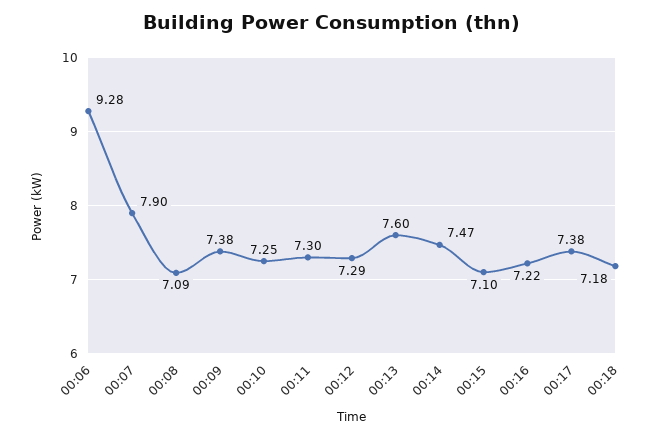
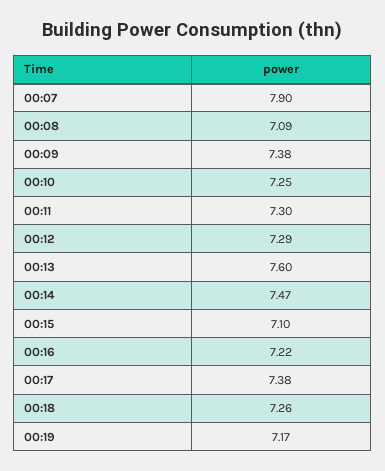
00:06: 9.28 -> none
00:18: 7.18 -> 7.26
00:19: none -> 7.17

